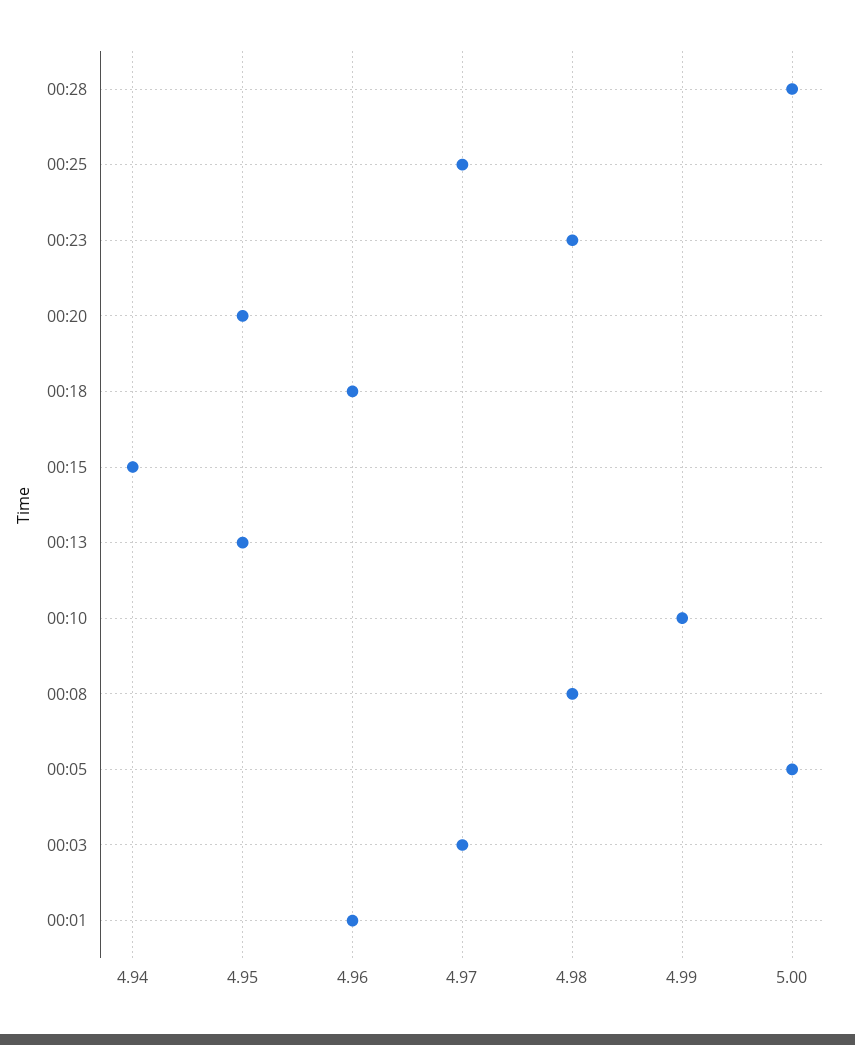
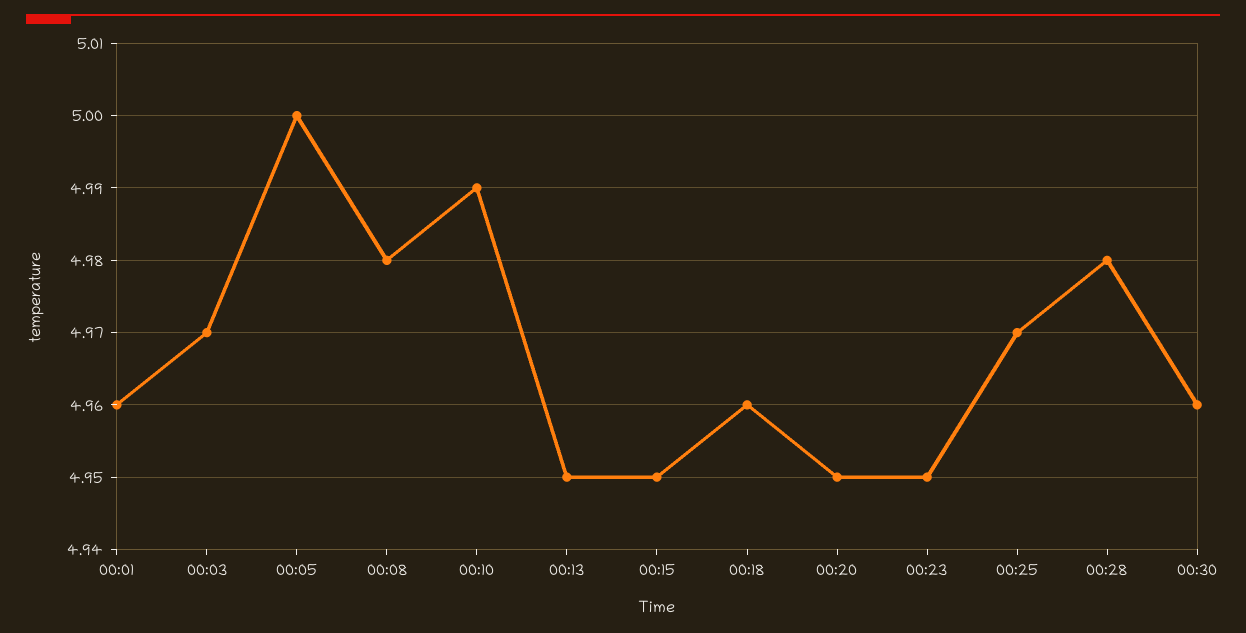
00:28: 5 -> 4.98
00:23: 4.98 -> 4.95
00:15: 4.94 -> 4.95
00:30: none -> 4.96

